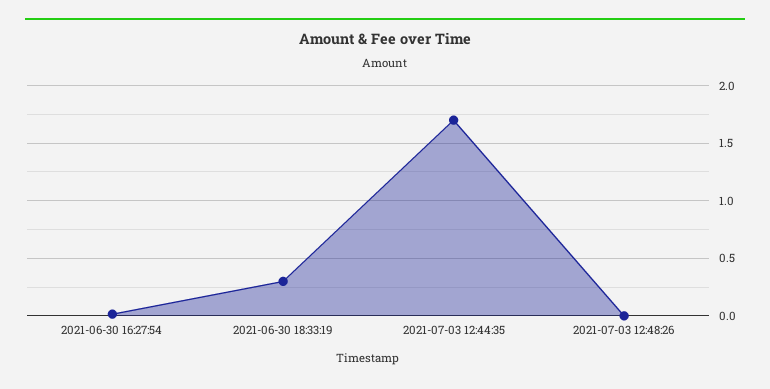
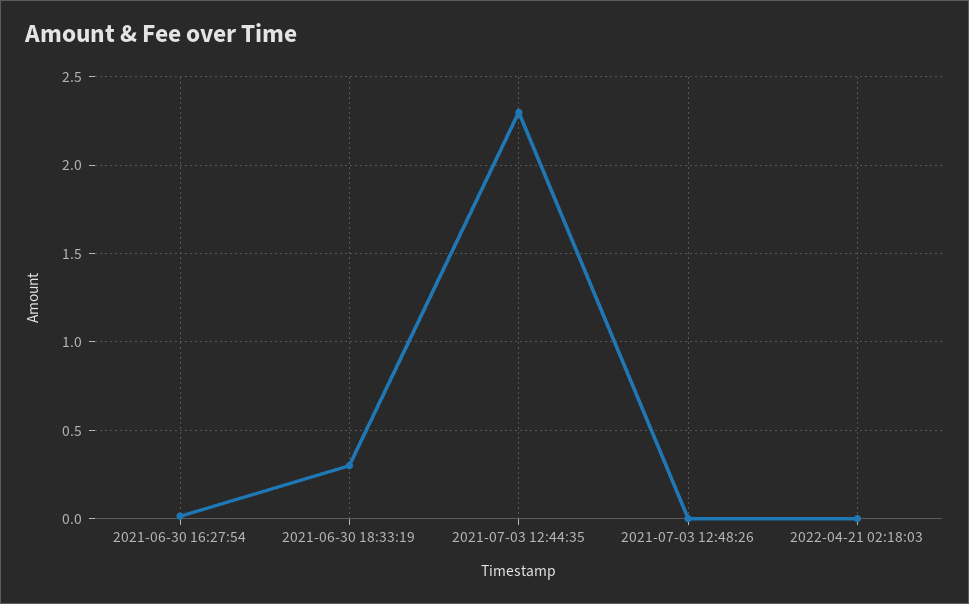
2021-07-03 12:44:35: 1.7 -> 2.3
2022-04-21 02:18:03: none -> 0

